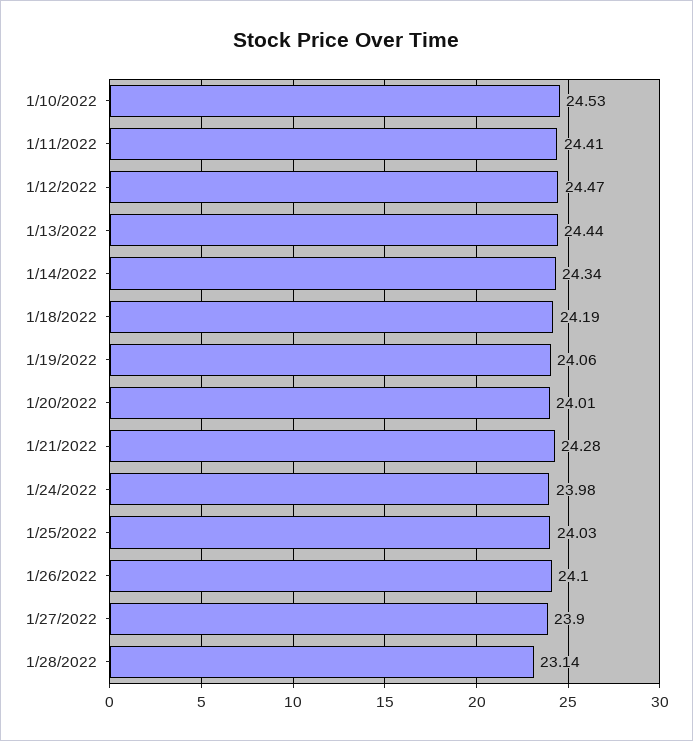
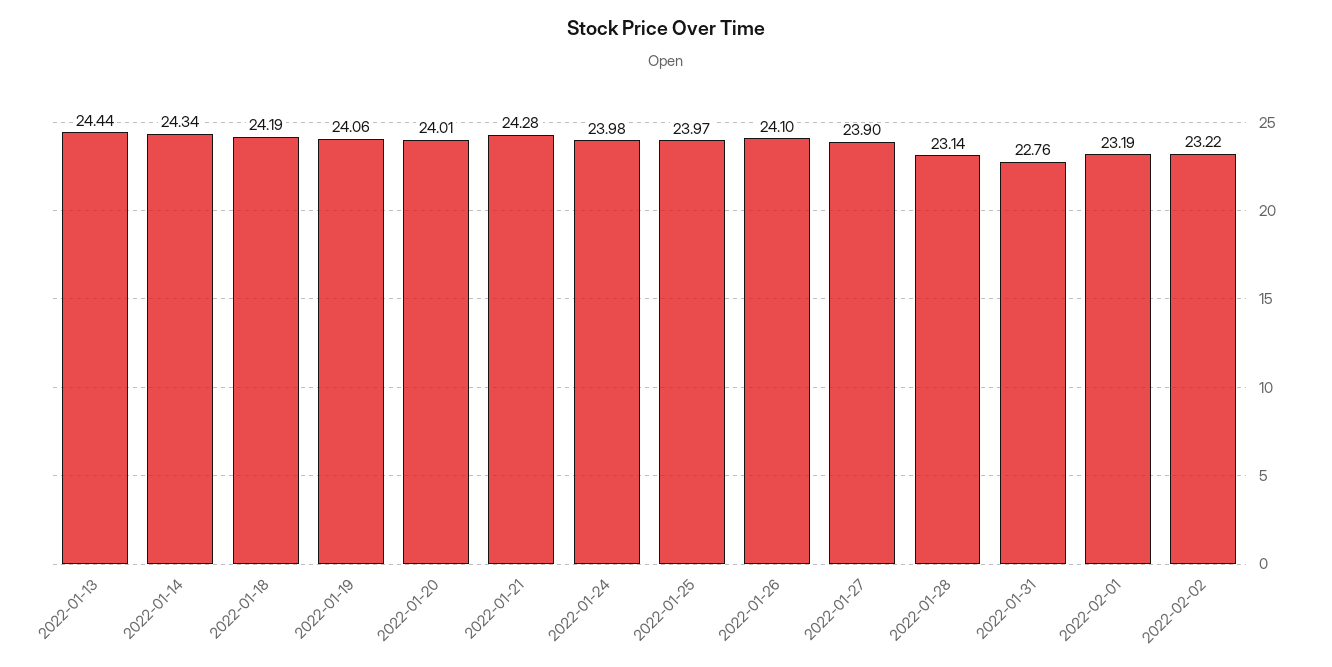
1/10/2022: 24.53 -> none
1/11/2022: 24.41 -> none
1/12/2022: 24.47 -> none
1/25/2022: 24.03 -> 23.97
2022-01-31: none -> 22.76
2022-02-01: none -> 23.19
2022-02-02: none -> 23.22

